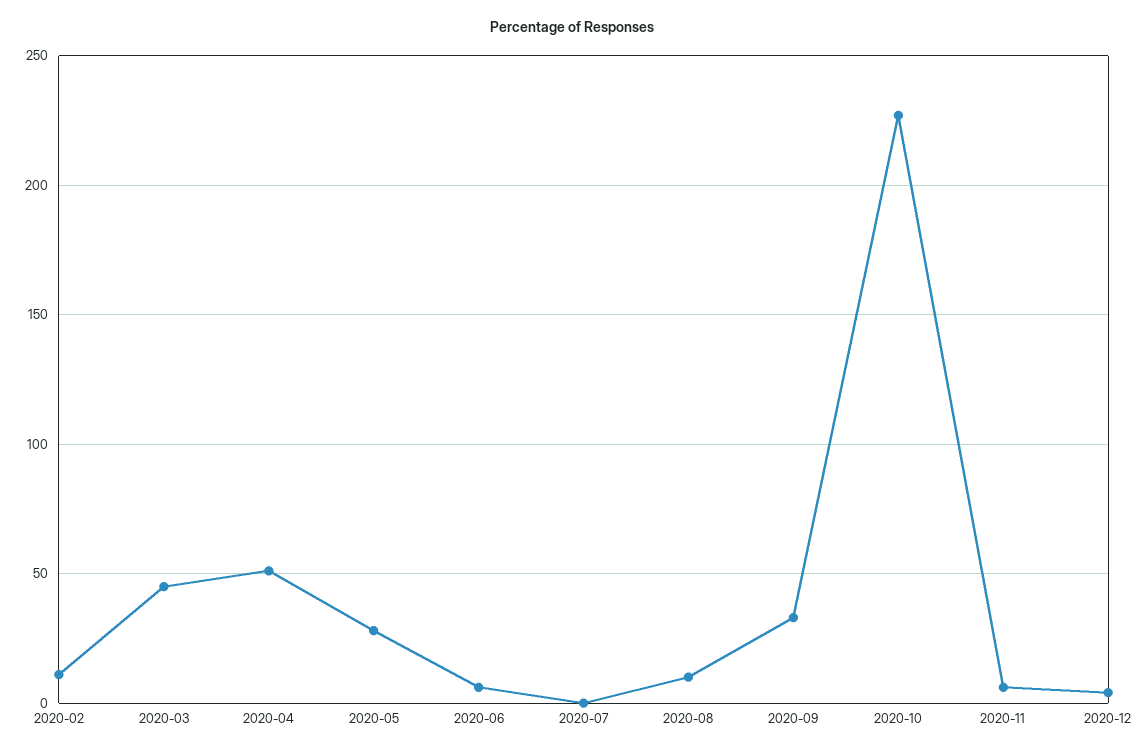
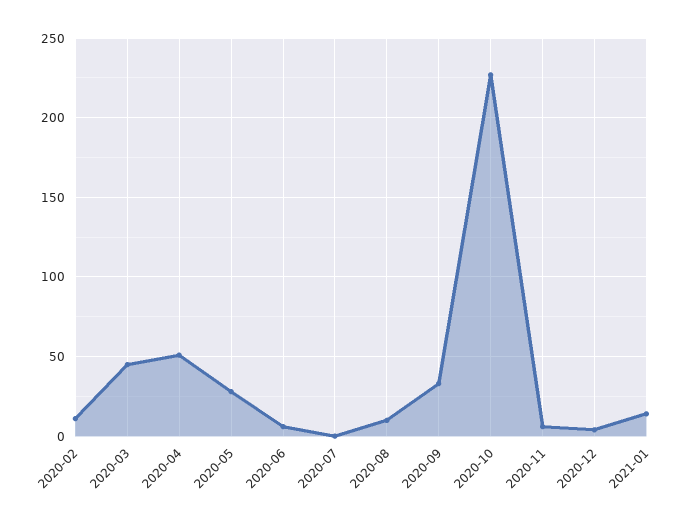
2021-01: none -> 15

